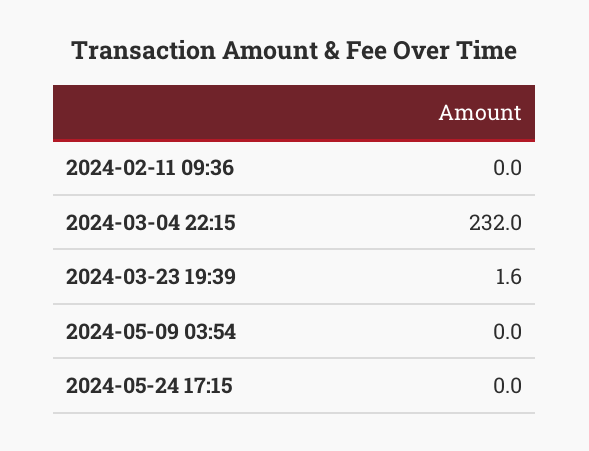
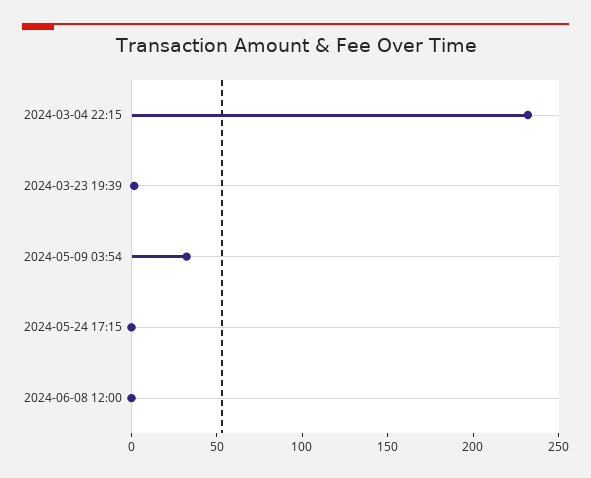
2024-02-11 09:36: 0 -> none
2024-05-09 03:54: 0 -> 30
2024-06-08 12:00: none -> 0

